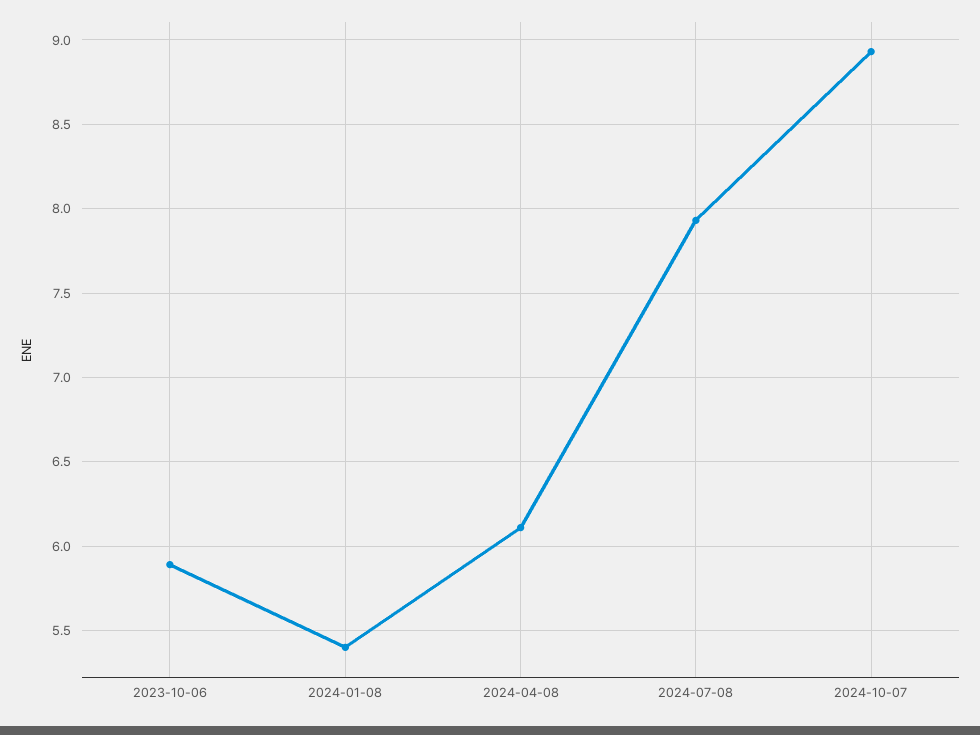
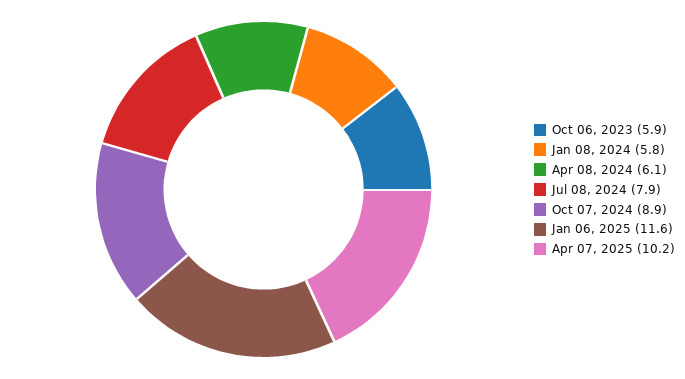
2024-01-08: 5.4 -> 5.8
Jan 06, 2025: none -> 11.6
Apr 07, 2025: none -> 10.2

